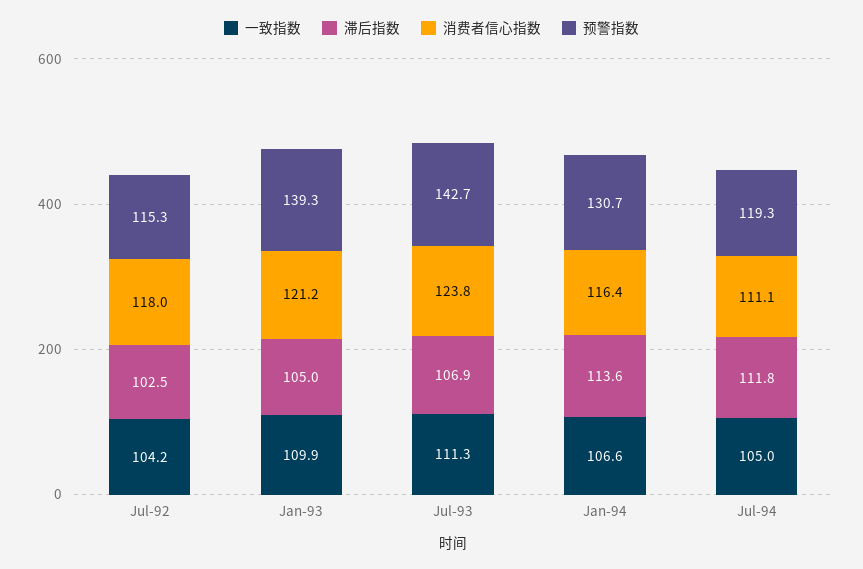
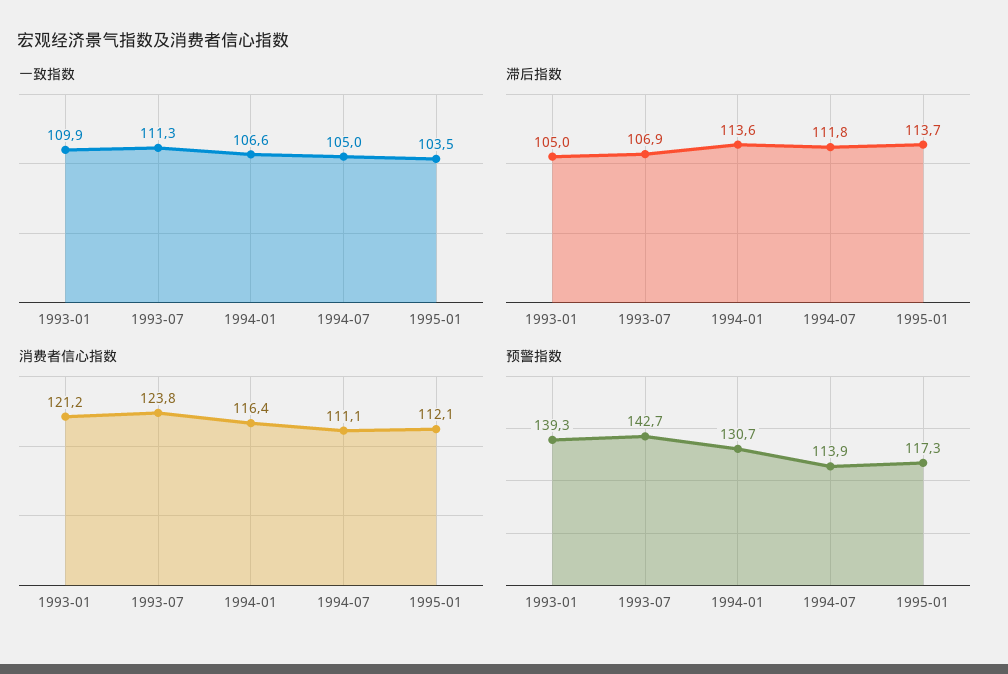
一致指数, Jul-92: 104.2 -> none
滞后指数, Jul-92: 102.5 -> none
消费者信心指数, Jul-92: 118 -> none
预警指数, Jul-92: 115.3 -> none
预警指数, Jul-94: 119.3 -> 113.9
一致指数, 1995-01: none -> 103.5
滞后指数, 1995-01: none -> 113.7
消费者信心指数, 1995-01: none -> 112.1
预警指数, 1995-01: none -> 117.3

